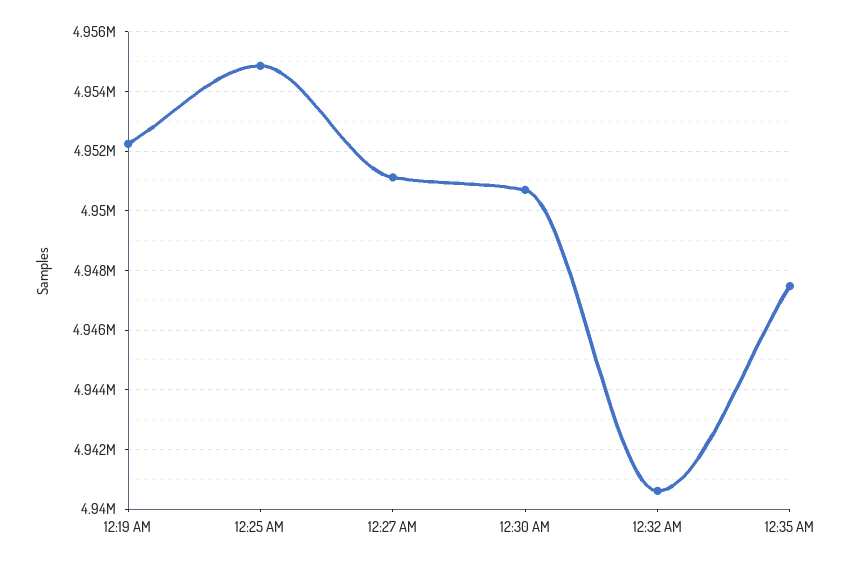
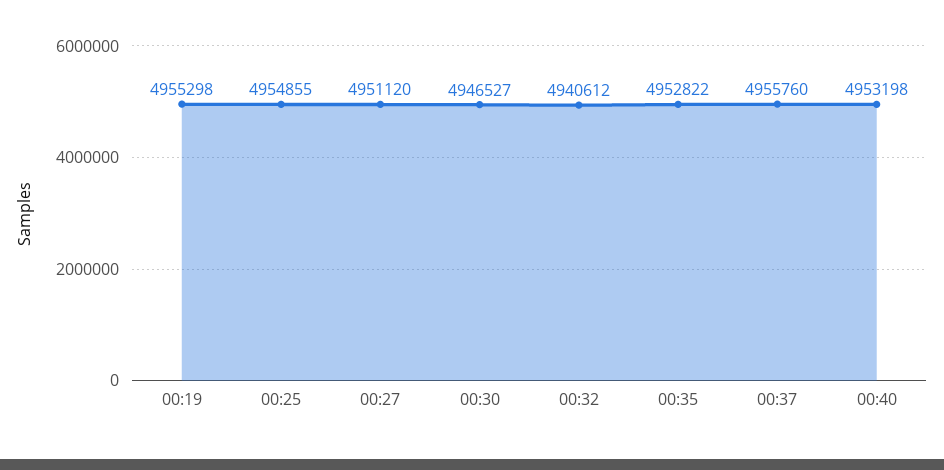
12:19 AM: 4952250 -> 4955298
12:30 AM: 4950750 -> 4946527
12:35 AM: 4947500 -> 4952822
00:37: none -> 4955760
00:40: none -> 4953198

